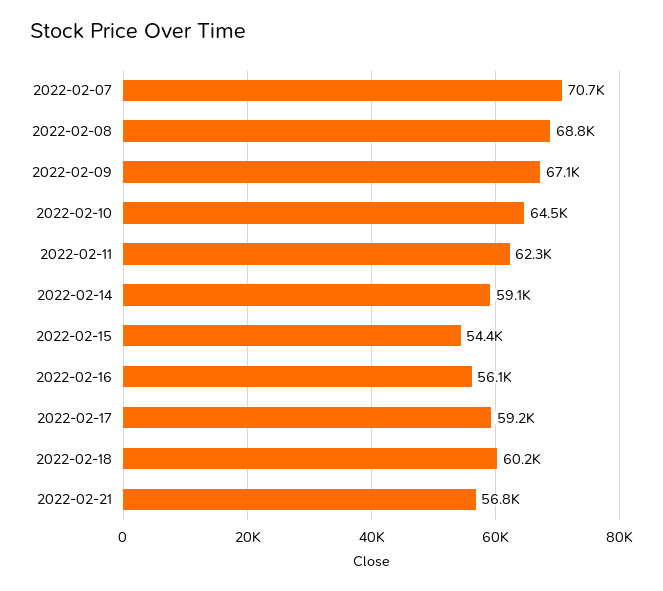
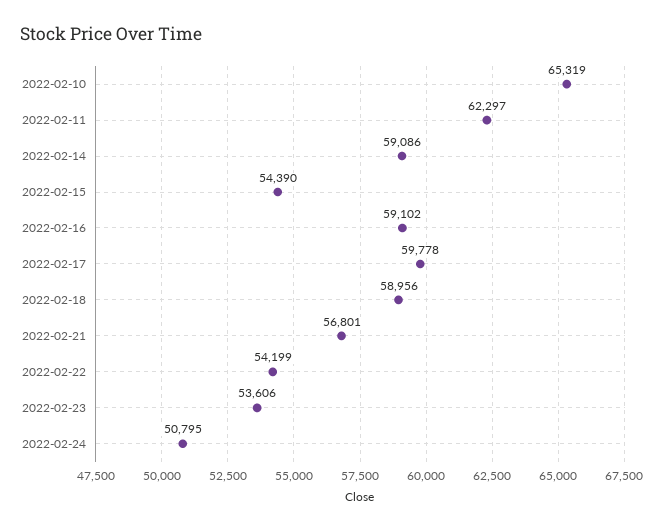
2022-02-07: 70700 -> none
2022-02-08: 68800 -> none
2022-02-09: 67100 -> none
2022-02-10: 64500 -> 65319
2022-02-16: 56100 -> 59102
2022-02-17: 59200 -> 59778
2022-02-18: 60200 -> 58956
2022-02-22: none -> 54199
2022-02-23: none -> 53606
2022-02-24: none -> 50795

